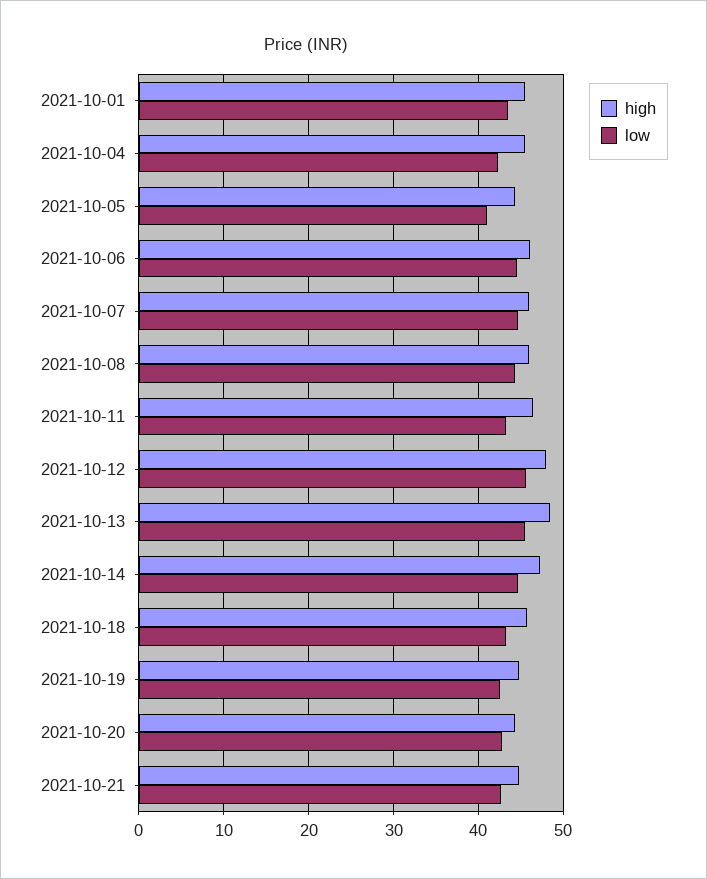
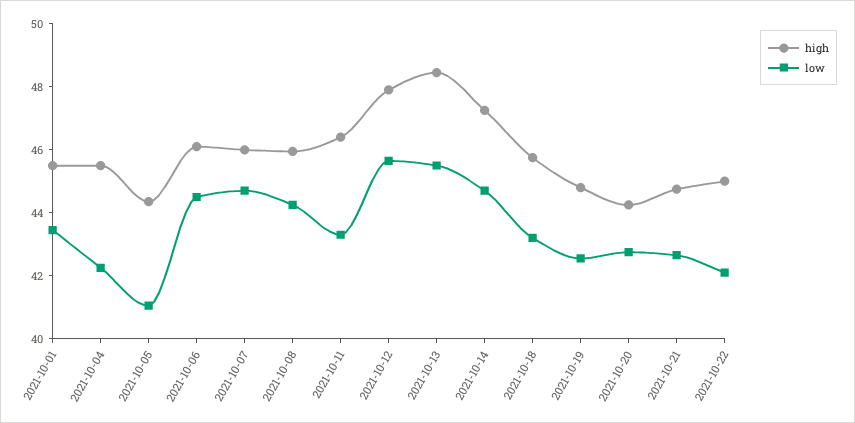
high, 2021-10-22: none -> 45
low, 2021-10-22: none -> 42

